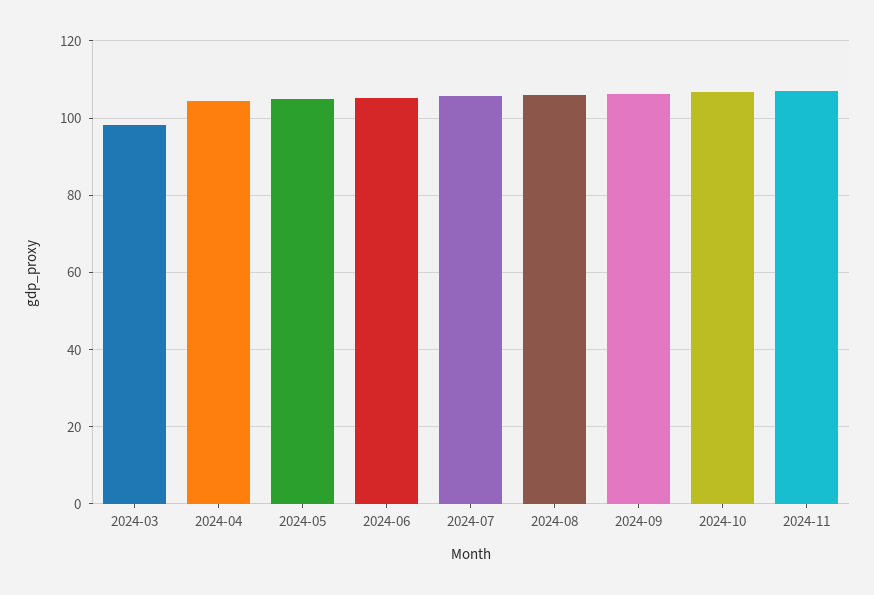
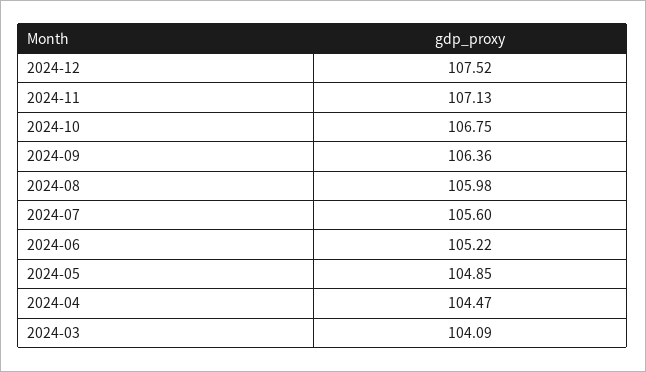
2024-03: 98 -> 104.09
2024-12: none -> 107.52

